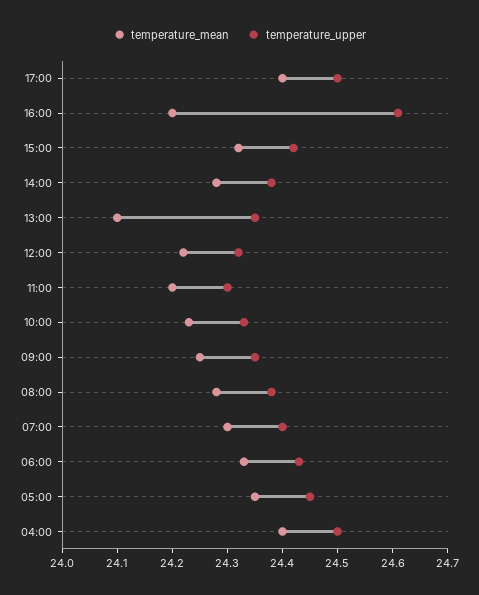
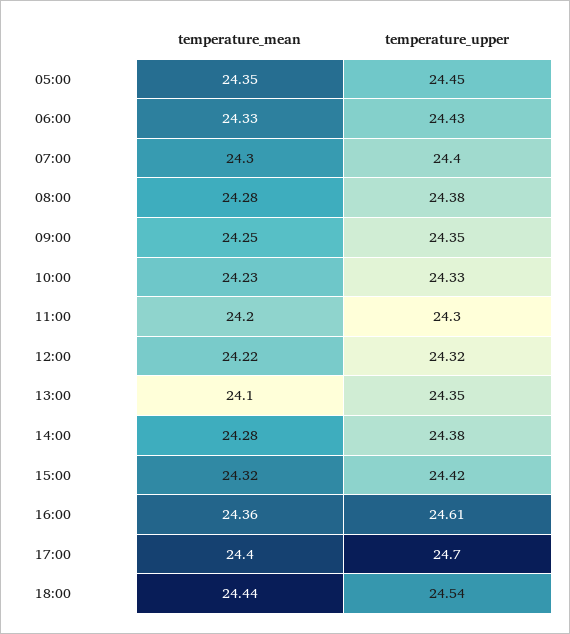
temperature_upper, 17:00: 24.5 -> 24.7
temperature_mean, 16:00: 24.2 -> 24.36
temperature_mean, 04:00: 24.4 -> none
temperature_upper, 04:00: 24.5 -> none
temperature_mean, 18:00: none -> 24.44
temperature_upper, 18:00: none -> 24.54

